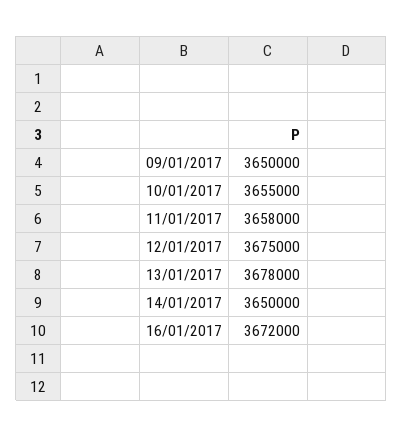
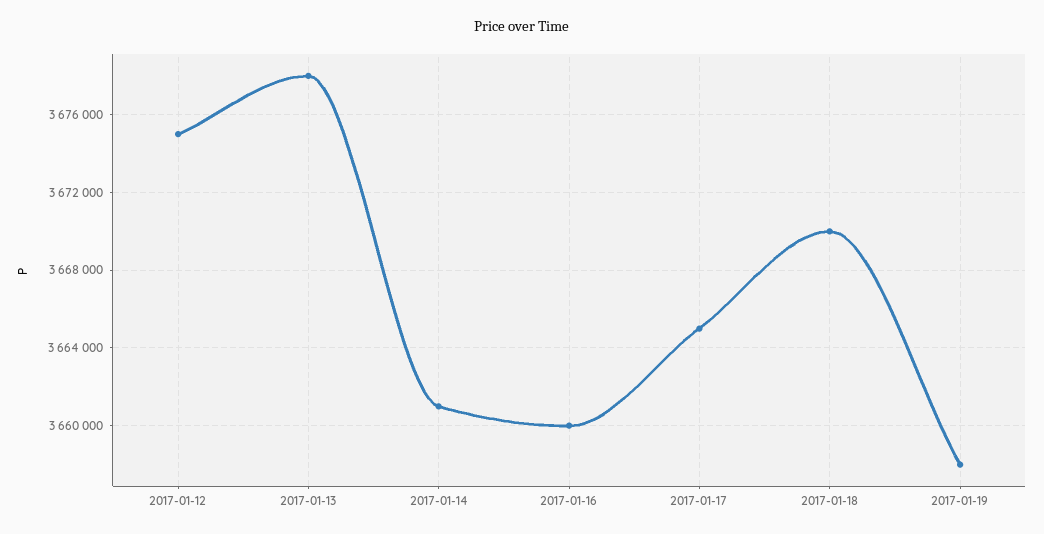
09/01/2017: 3650000 -> none
10/01/2017: 3655000 -> none
11/01/2017: 3658000 -> none
14/01/2017: 3650000 -> 3661000
16/01/2017: 3672000 -> 3660000
2017-01-17: none -> 3665000
2017-01-18: none -> 3670000
2017-01-19: none -> 3658000

